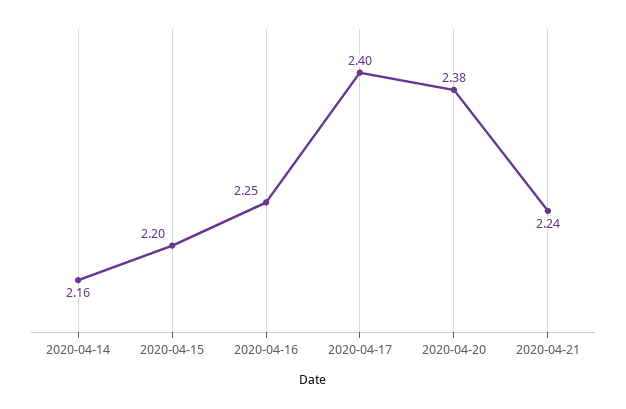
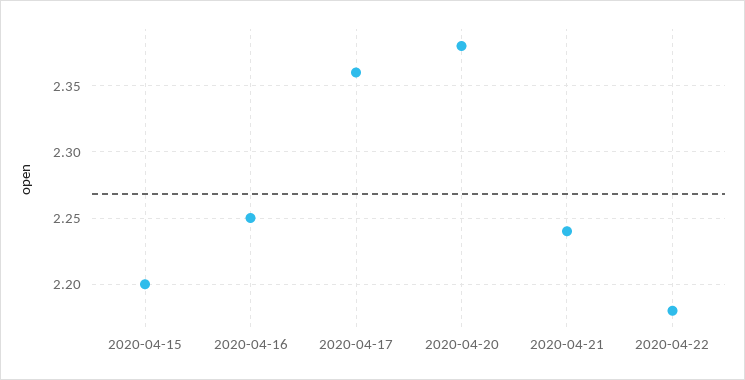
2020-04-14: 2.16 -> none
2020-04-17: 2.4 -> 2.36
2020-04-22: none -> 2.18

